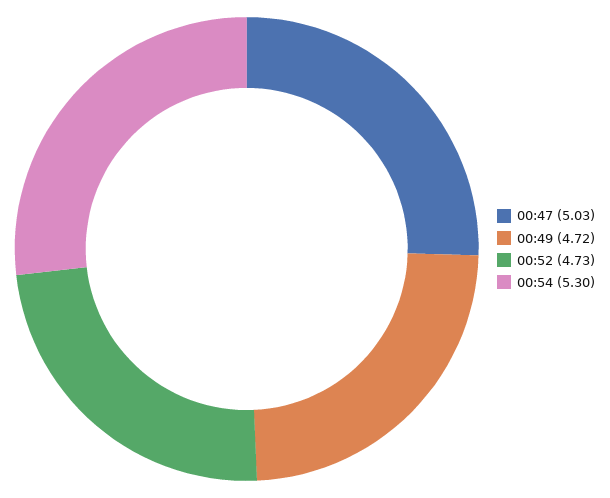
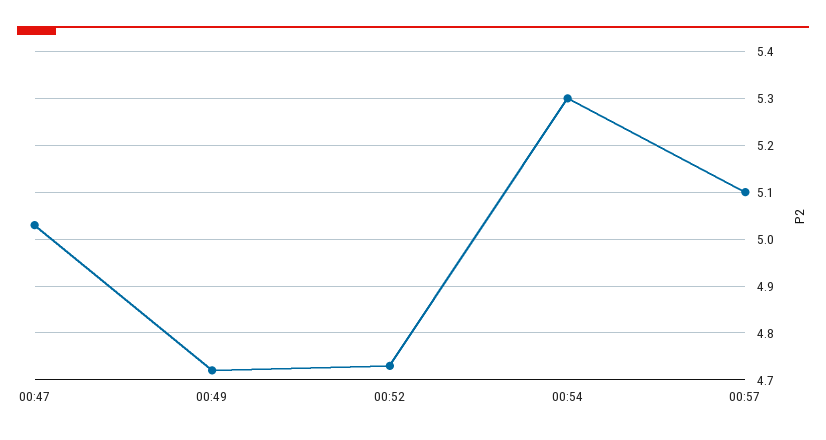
00:57: none -> 5.1

